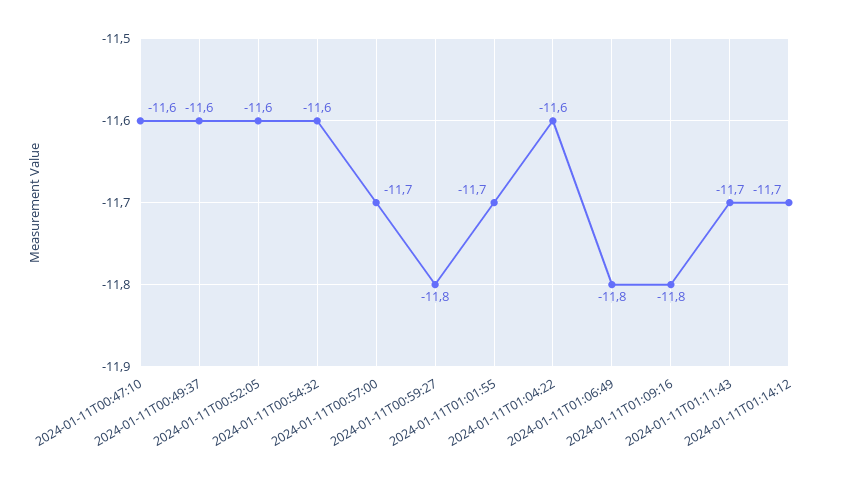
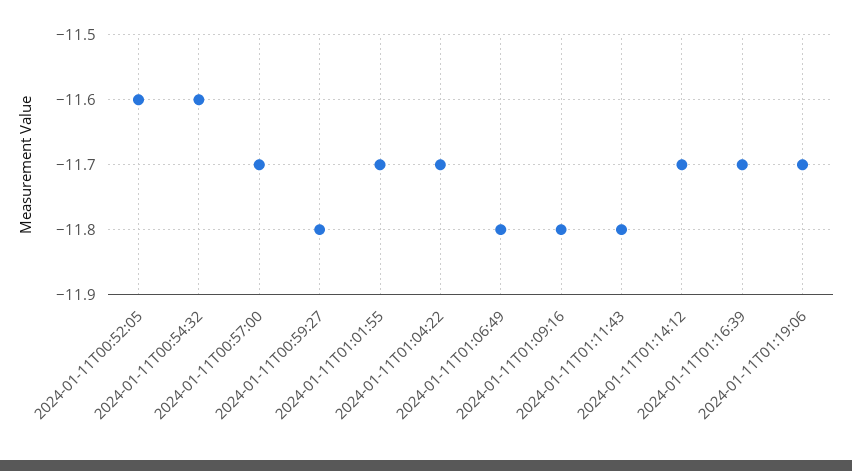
2024-01-11T00:47:10: -11.6 -> none
2024-01-11T00:49:37: -11.6 -> none
2024-01-11T01:04:22: -11.6 -> -11.7
2024-01-11T01:11:43: -11.7 -> -11.8
2024-01-11T01:16:39: none -> -11.7
2024-01-11T01:19:06: none -> -11.7

